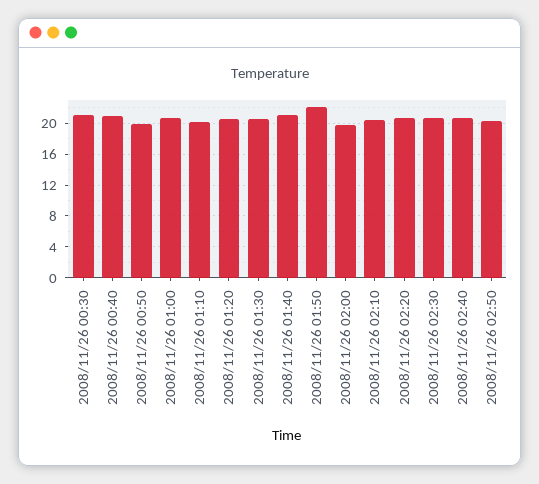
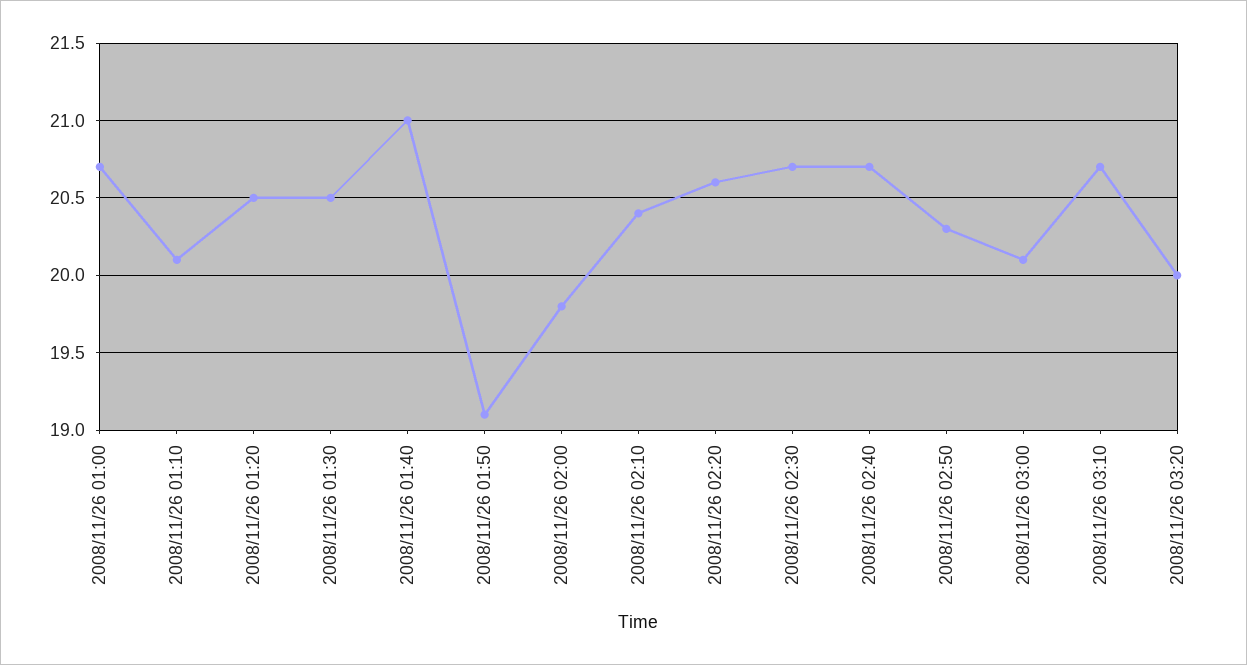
2008/11/26 00:30: 21 -> none
2008/11/26 00:40: 21 -> none
2008/11/26 00:50: 20 -> none
2008/11/26 01:50: 22 -> 19.1
2008/11/26 03:00: none -> 20.1
2008/11/26 03:10: none -> 20.7
2008/11/26 03:20: none -> 20

